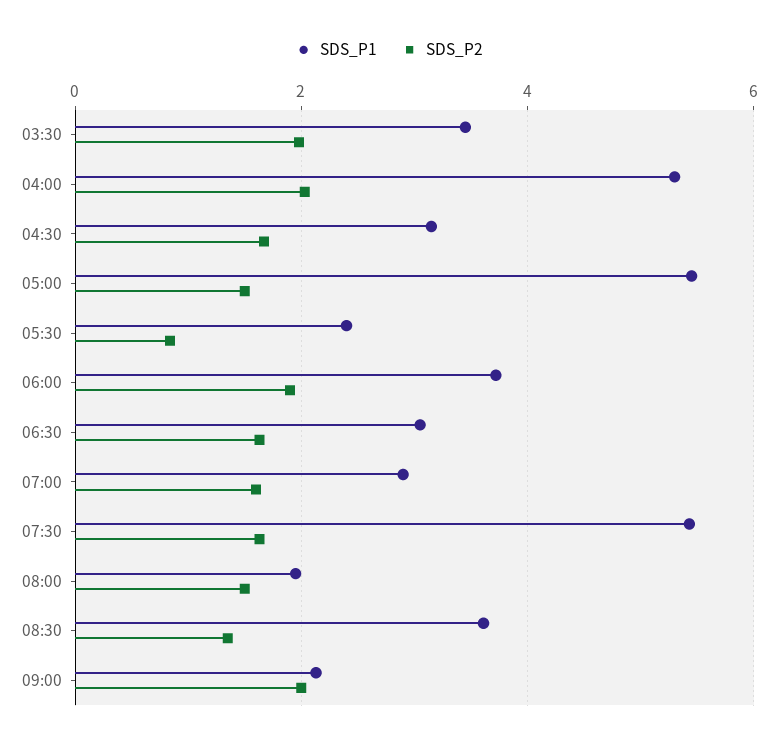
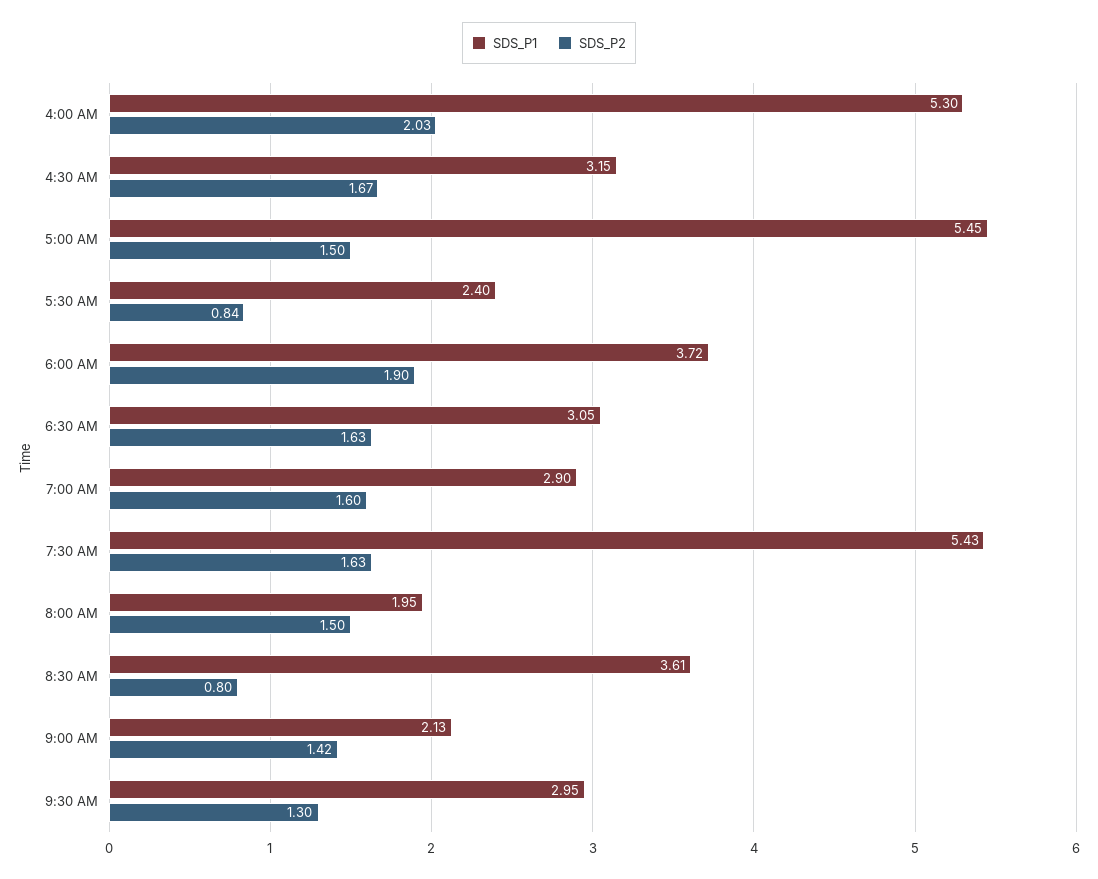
SDS_P1, 03:30: 3.4 -> none
SDS_P2, 03:30: 2 -> none
SDS_P2, 08:30: 1.4 -> 0.8
SDS_P2, 09:00: 2 -> 1.42
SDS_P1, 9:30 AM: none -> 2.95
SDS_P2, 9:30 AM: none -> 1.3

